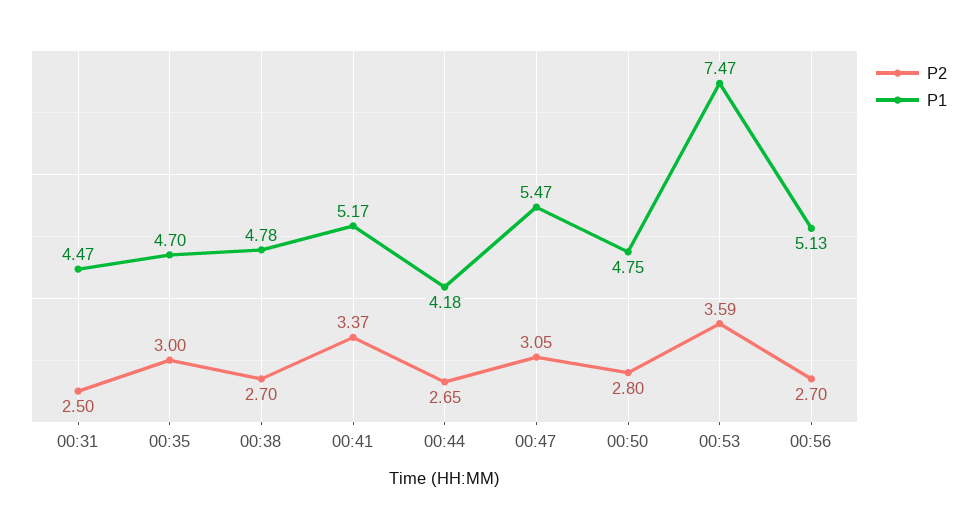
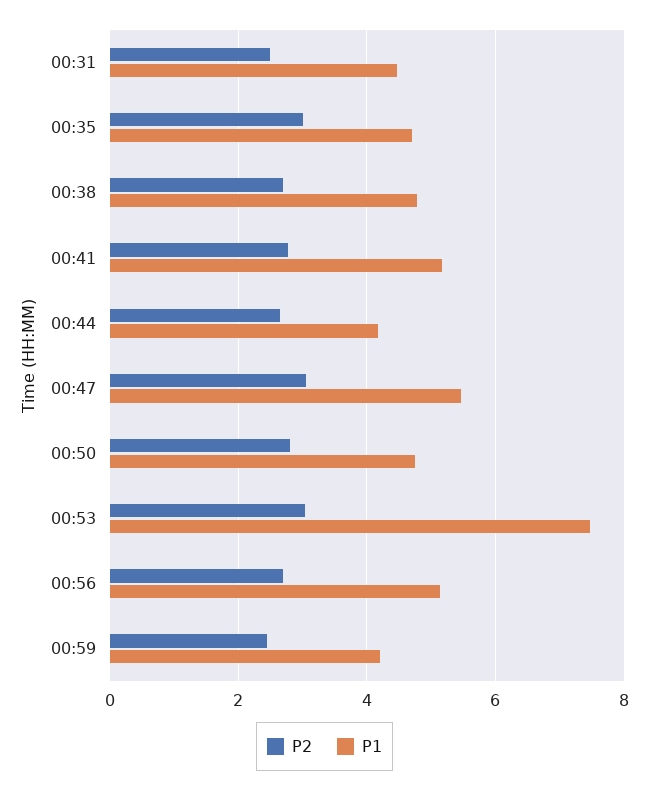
P2, 00:41: 3.37 -> 2.8
P2, 00:53: 3.59 -> 3
P2, 00:59: none -> 2.4
P1, 00:59: none -> 4.2

